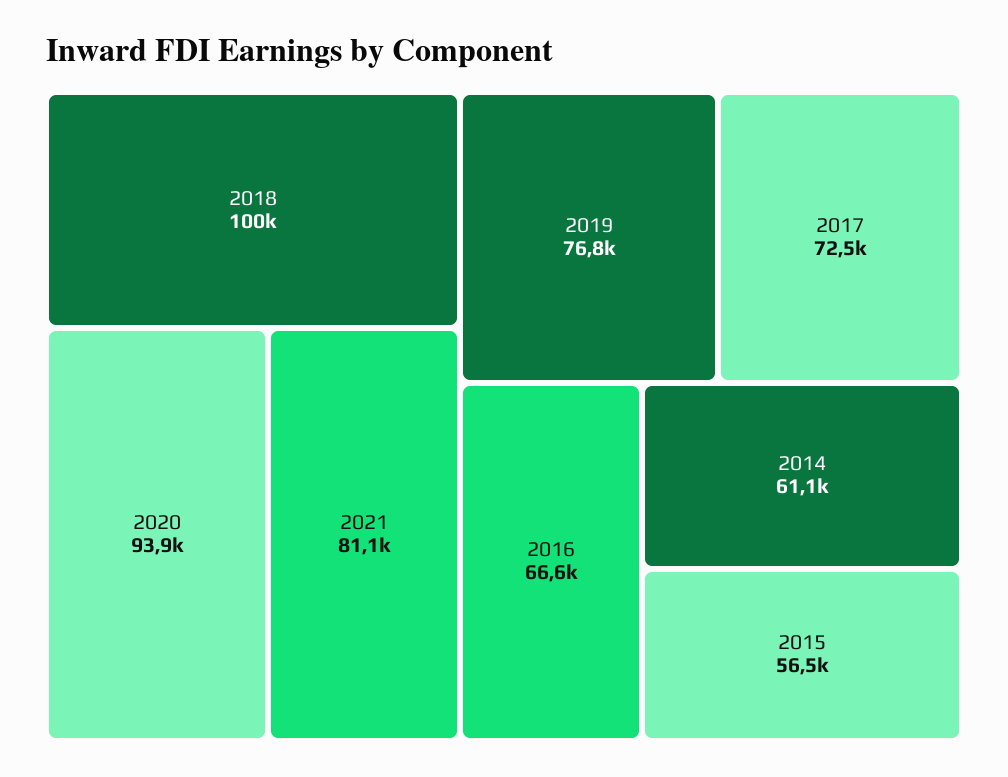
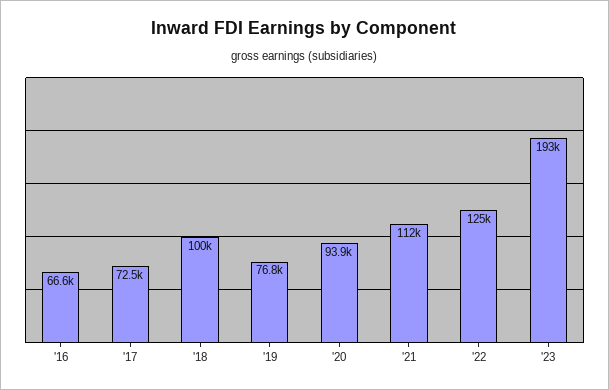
2021: 81100 -> 112000
2014: 61100 -> none
2015: 56500 -> none
'22: none -> 125000
'23: none -> 193000

